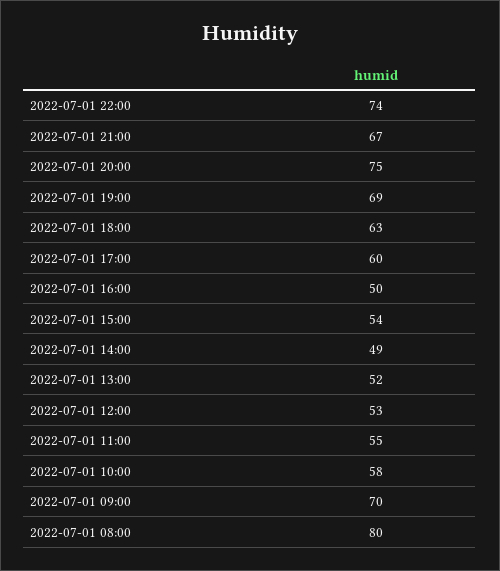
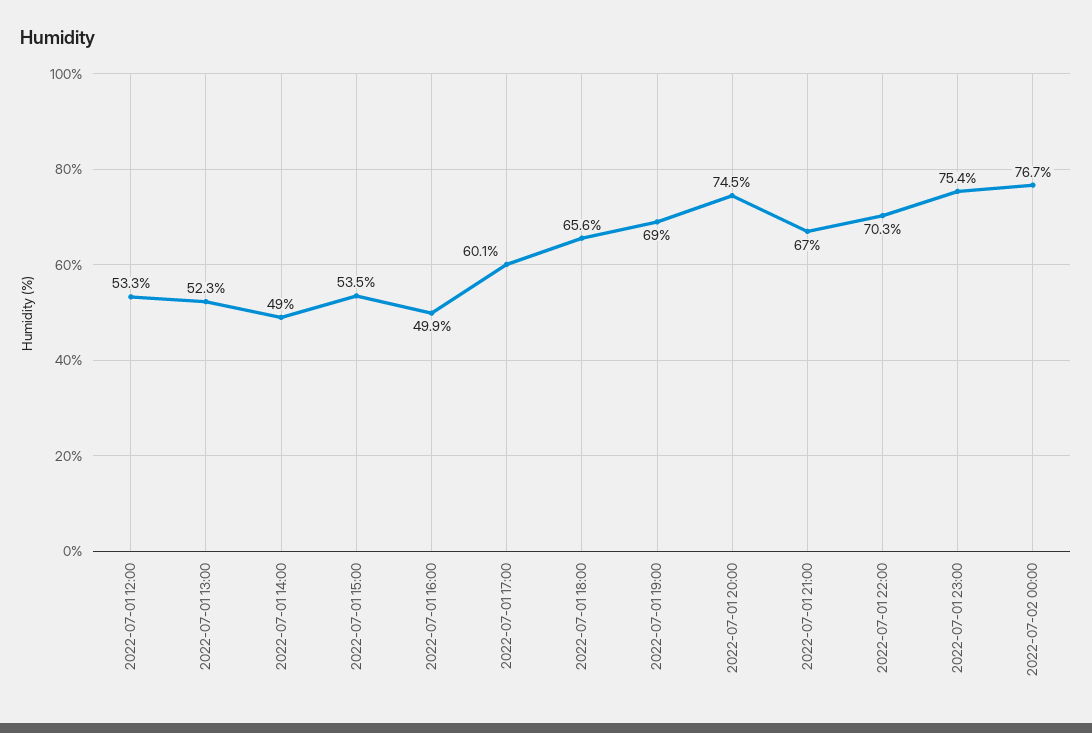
2022-07-01 22:00: 74 -> 70.3
2022-07-01 18:00: 63 -> 65.6
2022-07-01 11:00: 55 -> none
2022-07-01 10:00: 58 -> none
2022-07-01 09:00: 70 -> none
2022-07-01 08:00: 80 -> none
2022-07-01 23:00: none -> 75.4
2022-07-02 00:00: none -> 76.7

